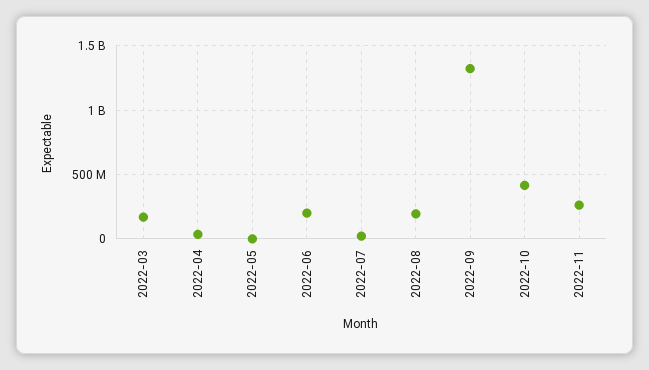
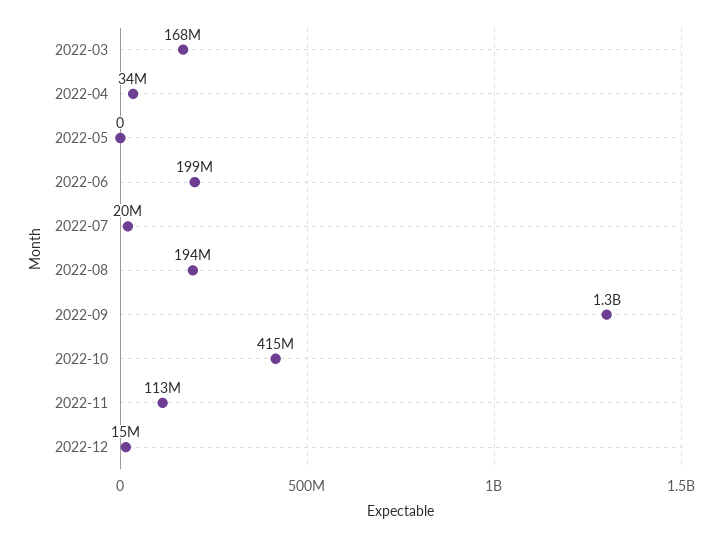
2022-11: 250000000 -> 113000000
2022-12: none -> 15000000

